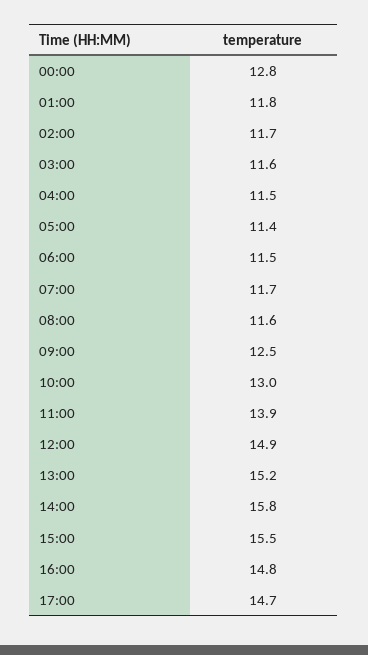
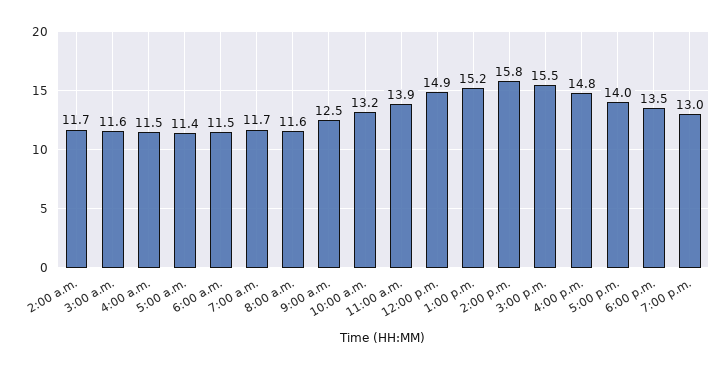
00:00: 12.8 -> none
01:00: 11.8 -> none
10:00: 13 -> 13.2
17:00: 14.7 -> 14
6:00 p.m.: none -> 13.5
7:00 p.m.: none -> 13

